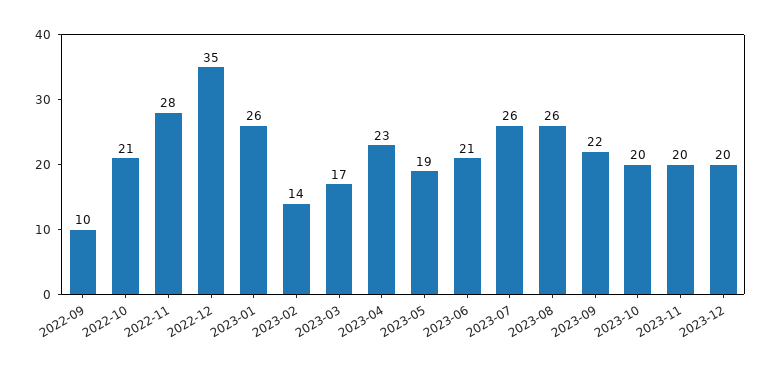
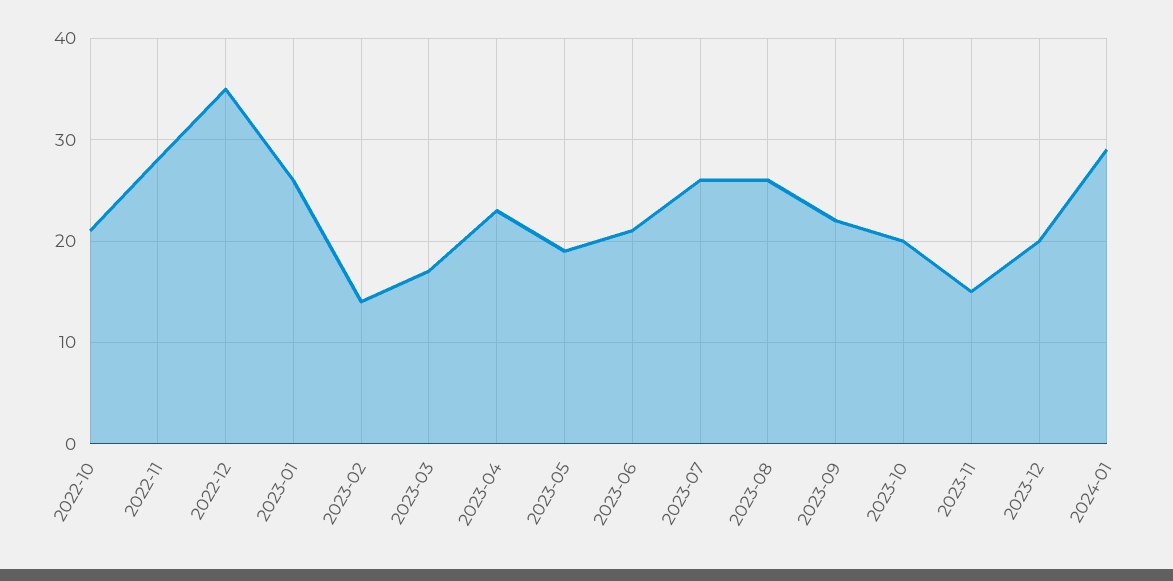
2022-09: 10 -> none
2023-11: 20 -> 15
2024-01: none -> 29

